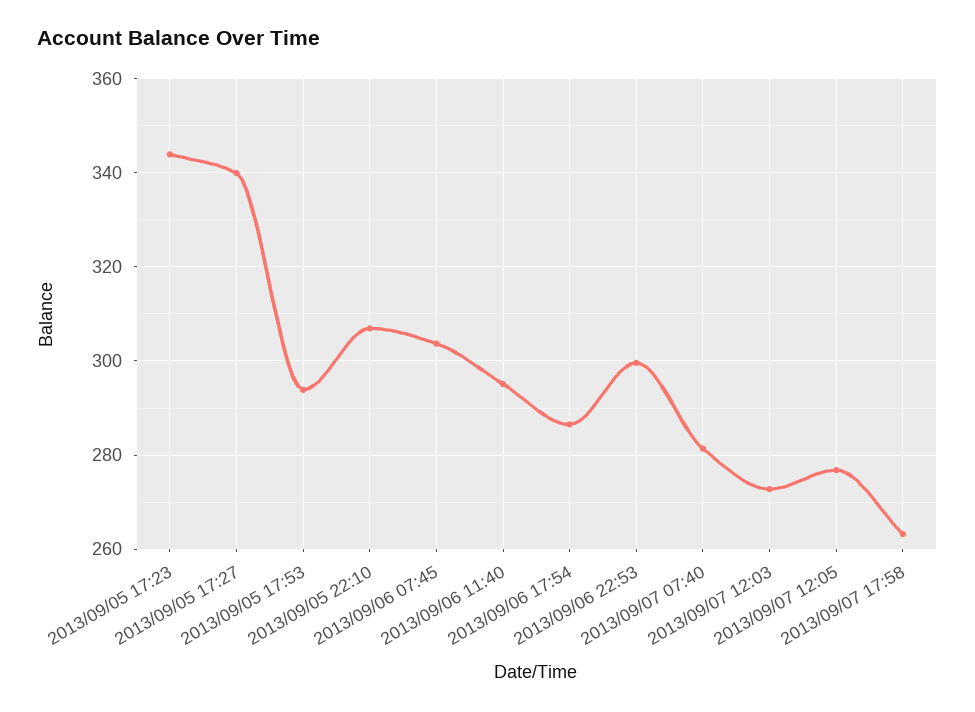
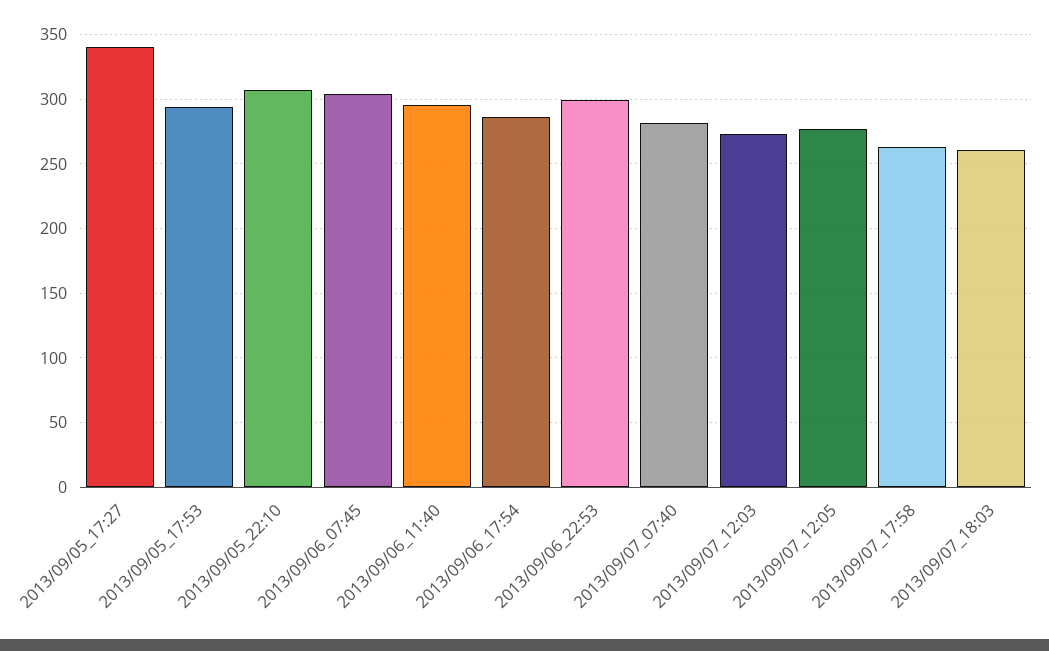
2013/09/05 17:23: 344 -> none
2013/09/07_18:03: none -> 260

